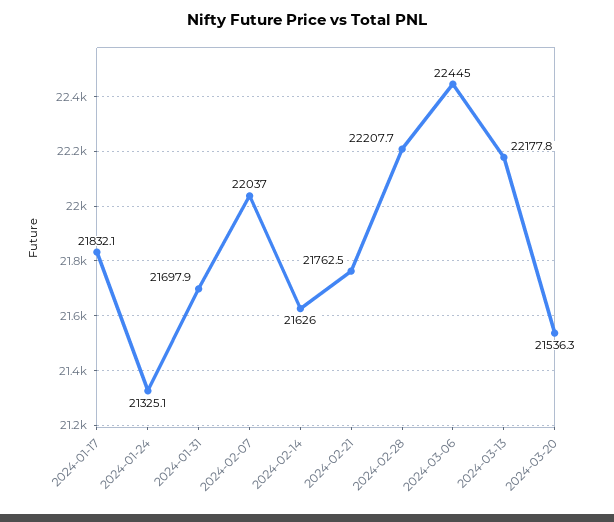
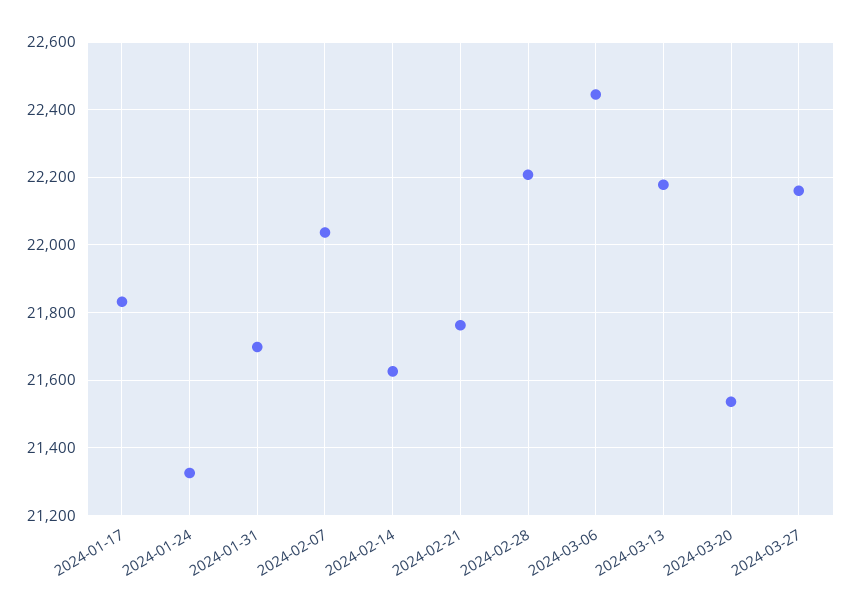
2024-03-27: none -> 22160

